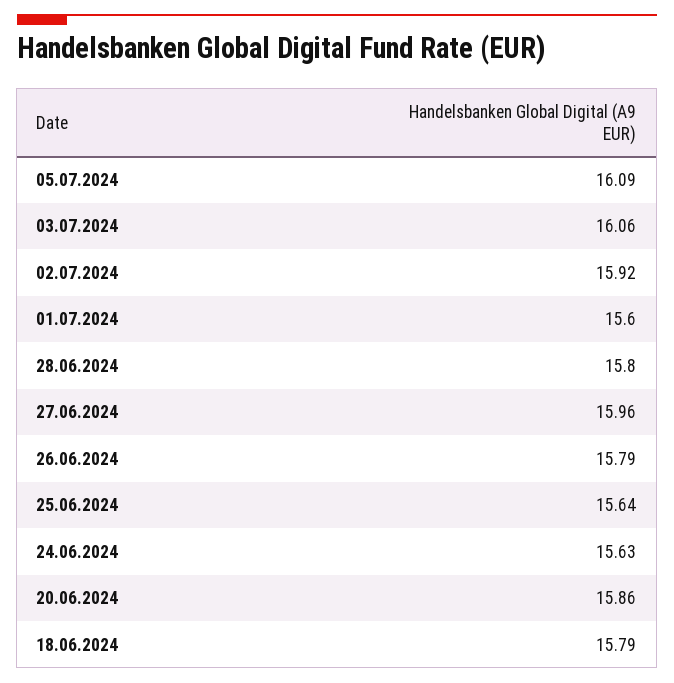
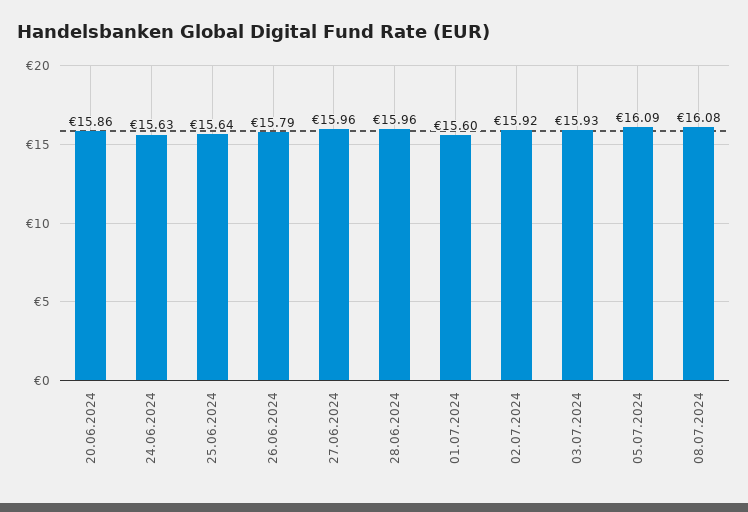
03.07.2024: 16.06 -> 15.93
28.06.2024: 15.8 -> 15.96
18.06.2024: 15.79 -> none
08.07.2024: none -> 16.08

